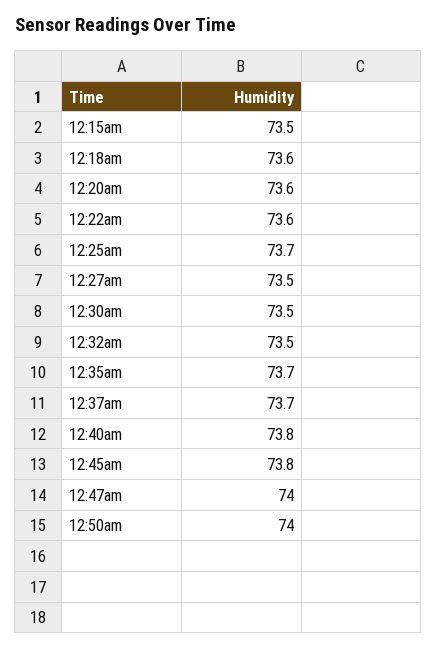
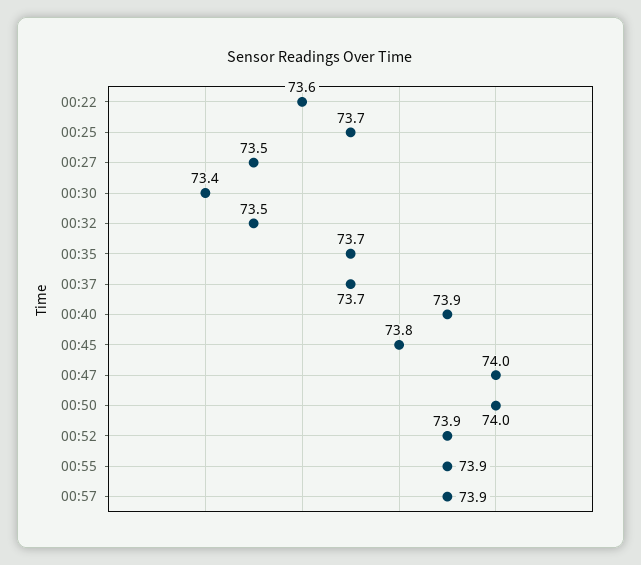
12:15am: 73.5 -> none
12:18am: 73.6 -> none
12:20am: 73.6 -> none
12:30am: 73.5 -> 73.4
12:40am: 73.8 -> 73.9
00:52: none -> 73.9
00:55: none -> 73.9
00:57: none -> 73.9

